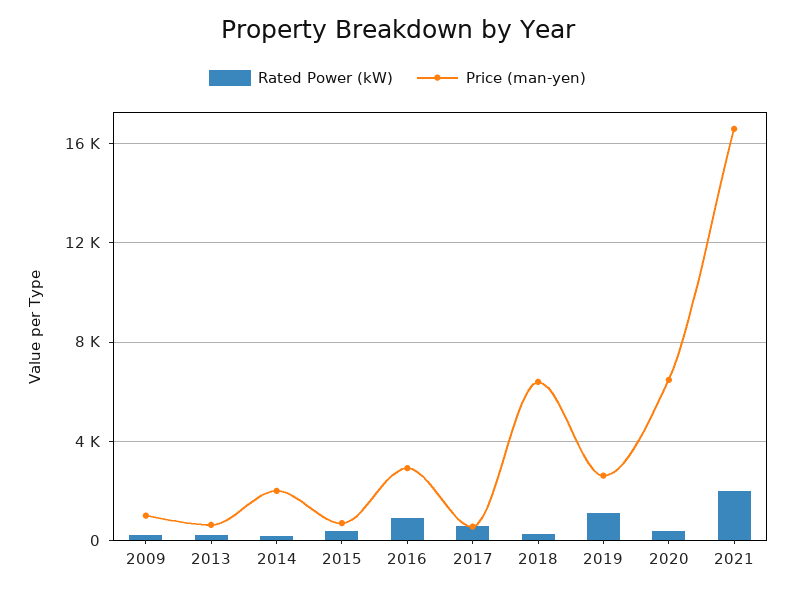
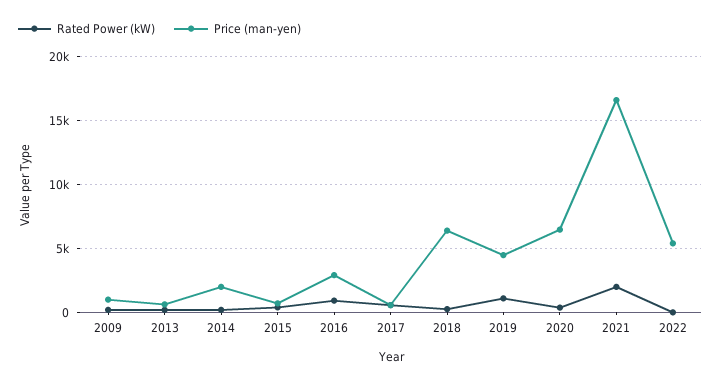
Price (man-yen), 2019: 2500 -> 4500
Rated Power (kW), 2022: none -> 0
Price (man-yen), 2022: none -> 5500

